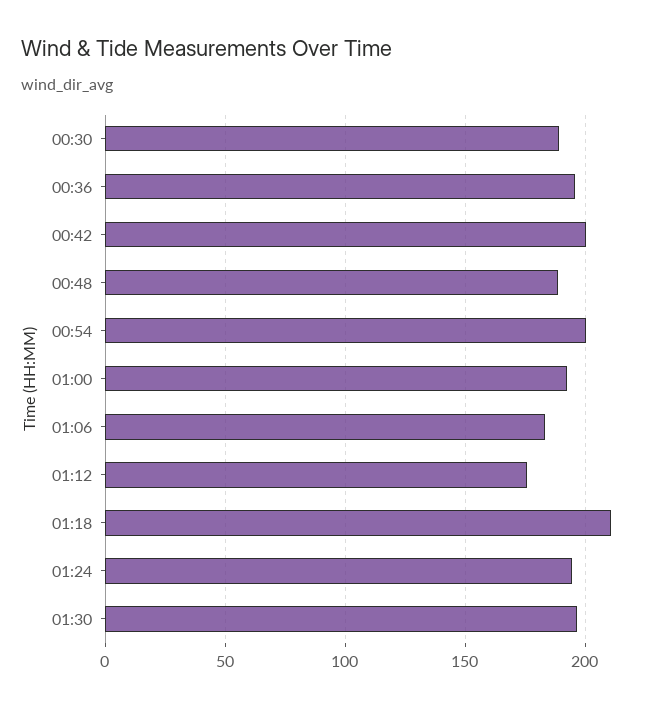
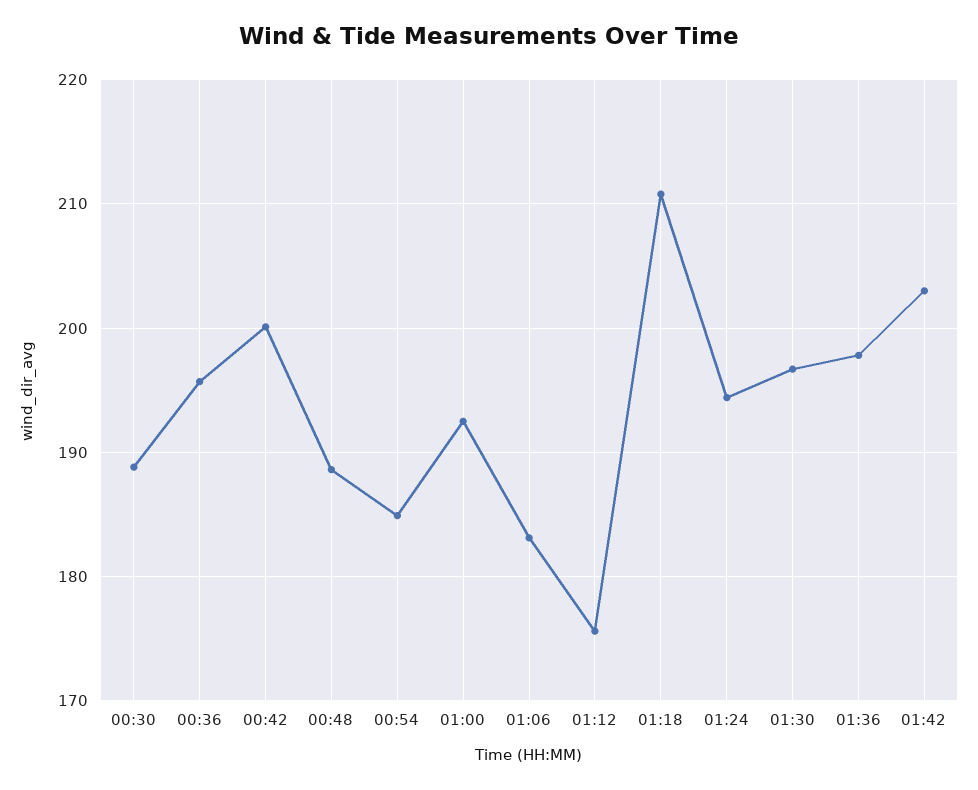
00:54: 200 -> 185
01:36: none -> 198
01:42: none -> 203

